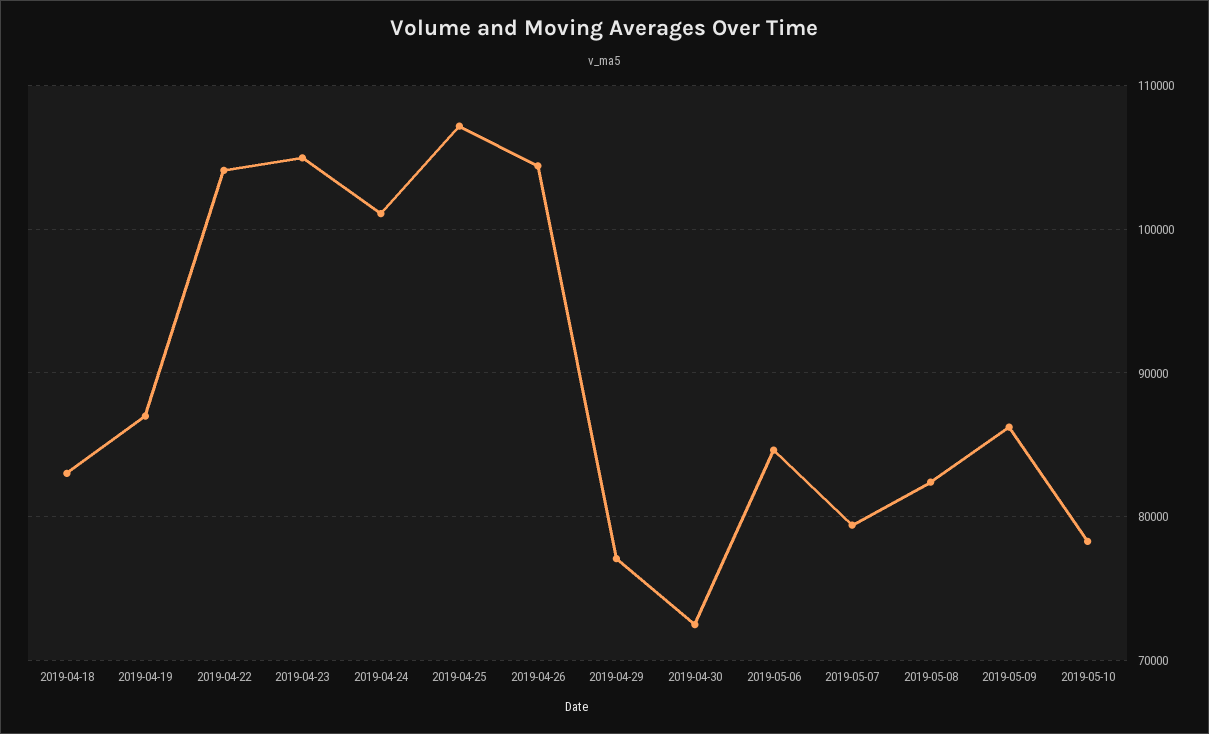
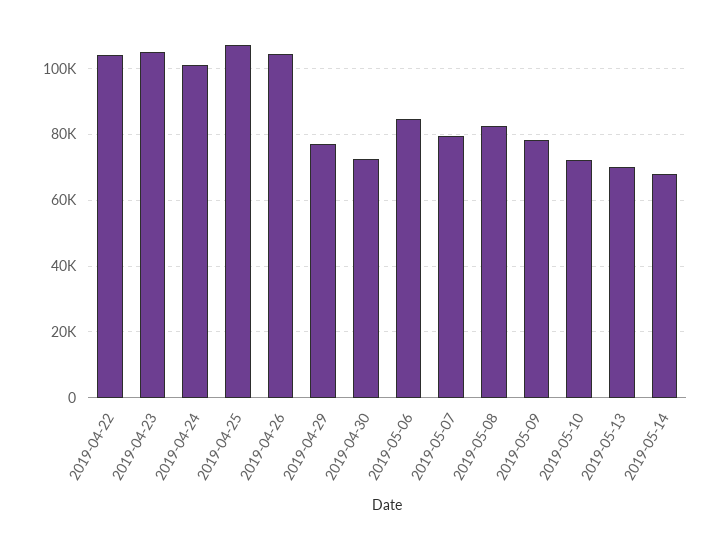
2019-04-18: 83000 -> none
2019-04-19: 87000 -> none
2019-05-09: 86000 -> 78000
2019-05-10: 78000 -> 72000
2019-05-13: none -> 70000
2019-05-14: none -> 68000

